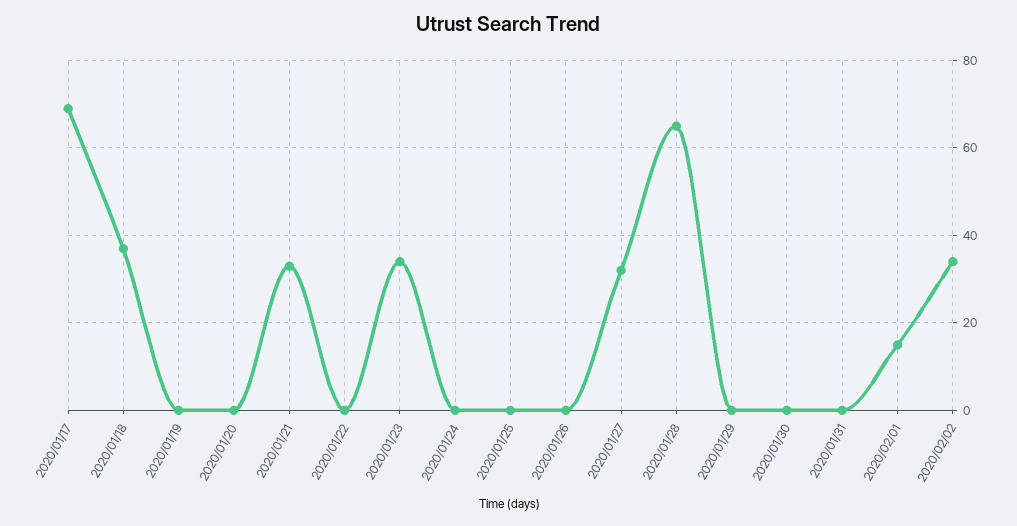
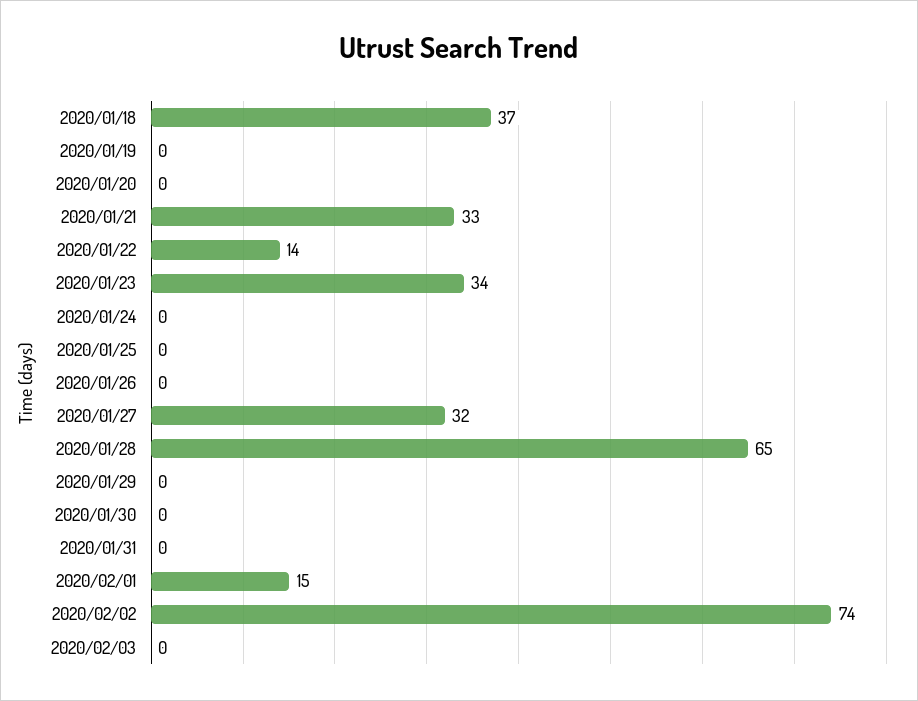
2020/01/17: 70 -> none
2020/01/22: 0 -> 14
2020/02/02: 35 -> 74
2020/02/03: none -> 0

